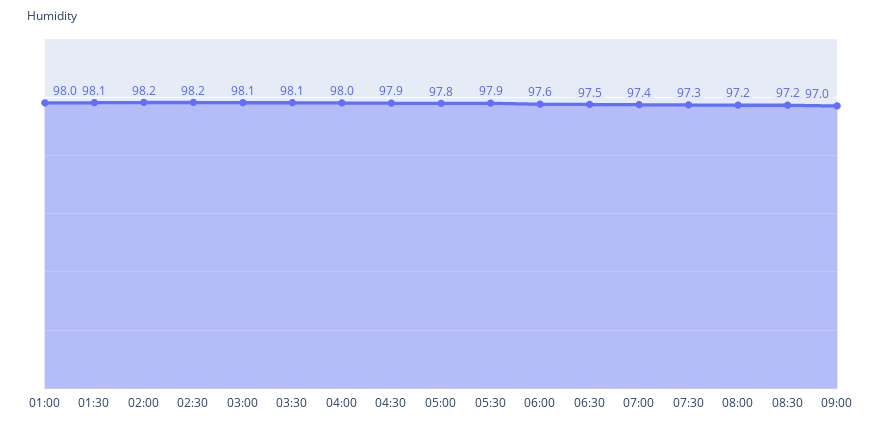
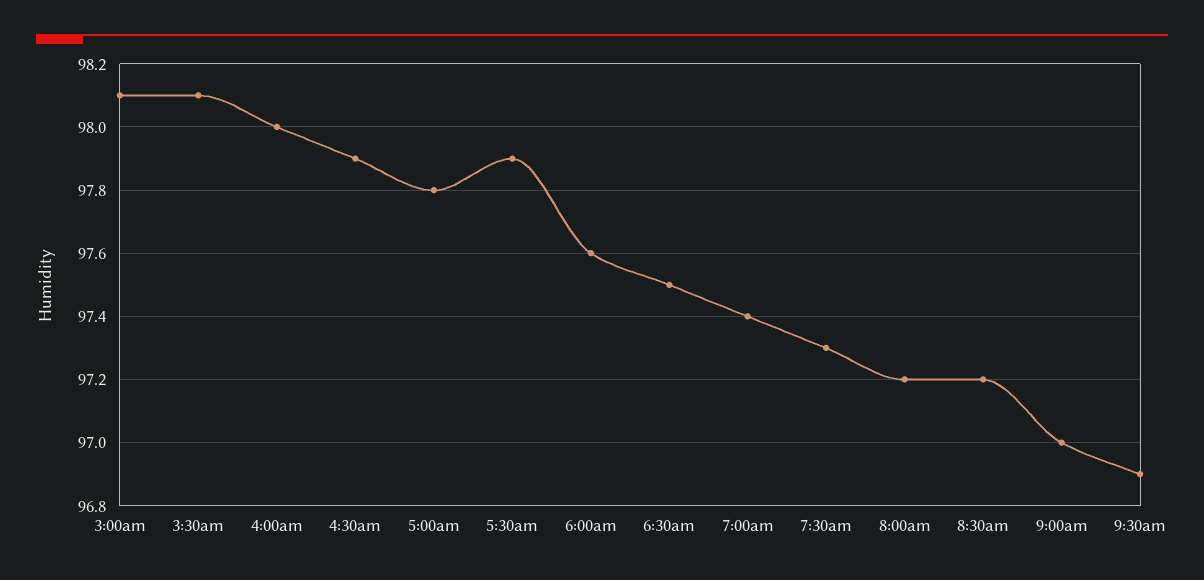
01:00: 98 -> none
01:30: 98.1 -> none
02:00: 98.2 -> none
02:30: 98.2 -> none
9:30am: none -> 96.9

